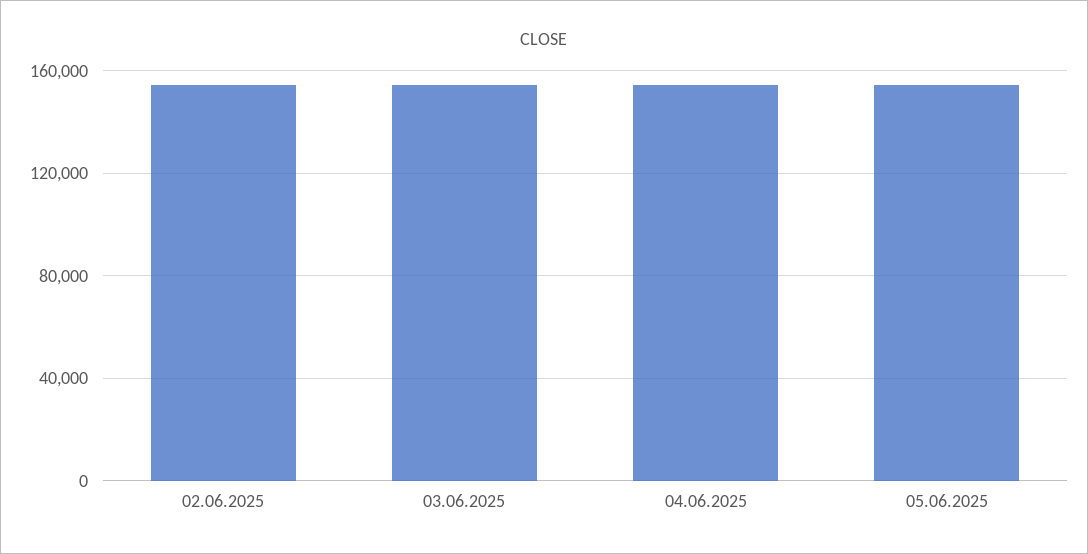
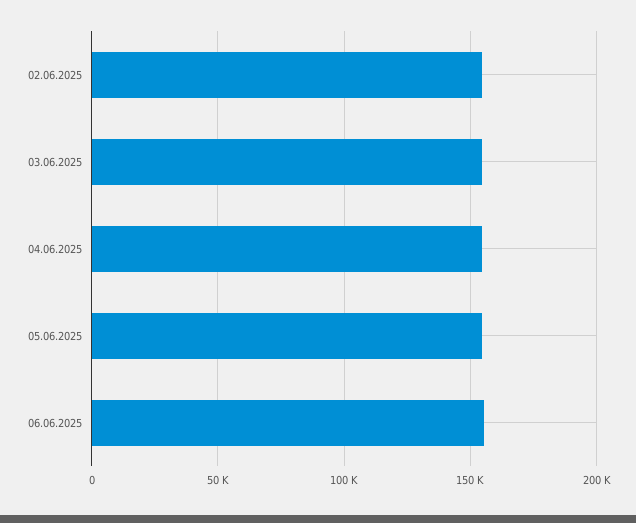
06.06.2025: none -> 155000

